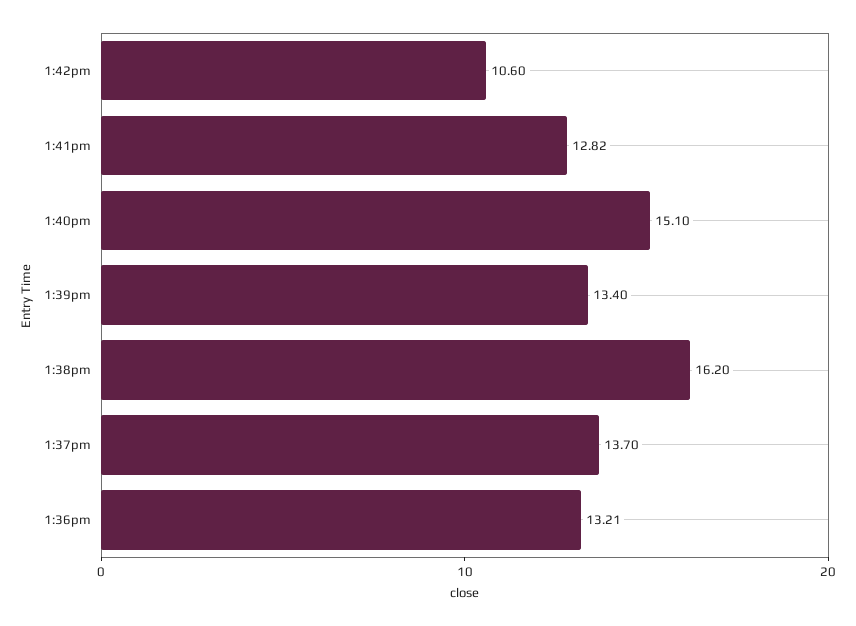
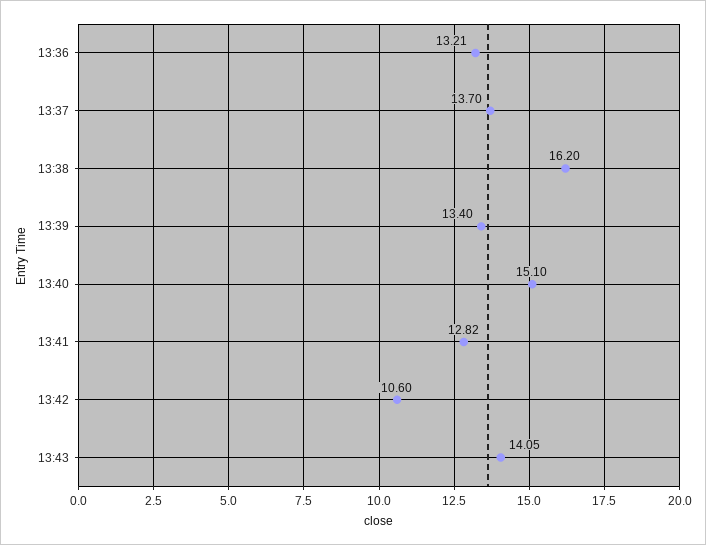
13:43: none -> 14.05

